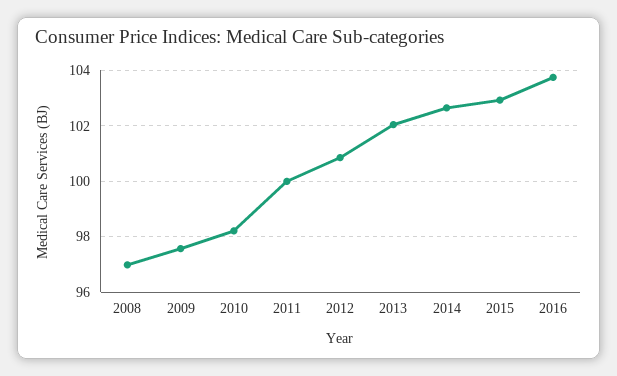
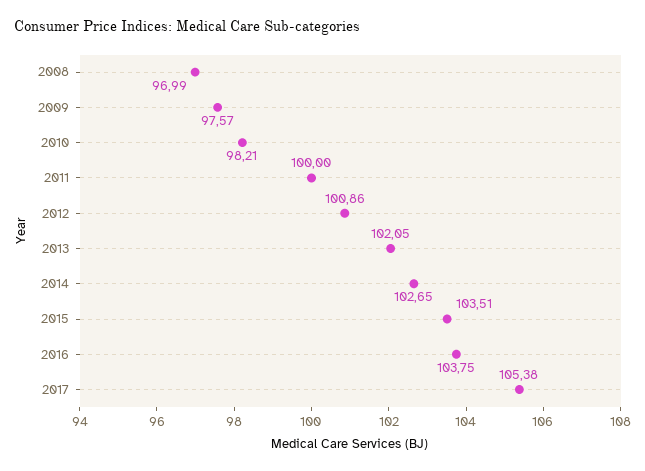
2015: 103 -> 103.51
2017: none -> 105.38

